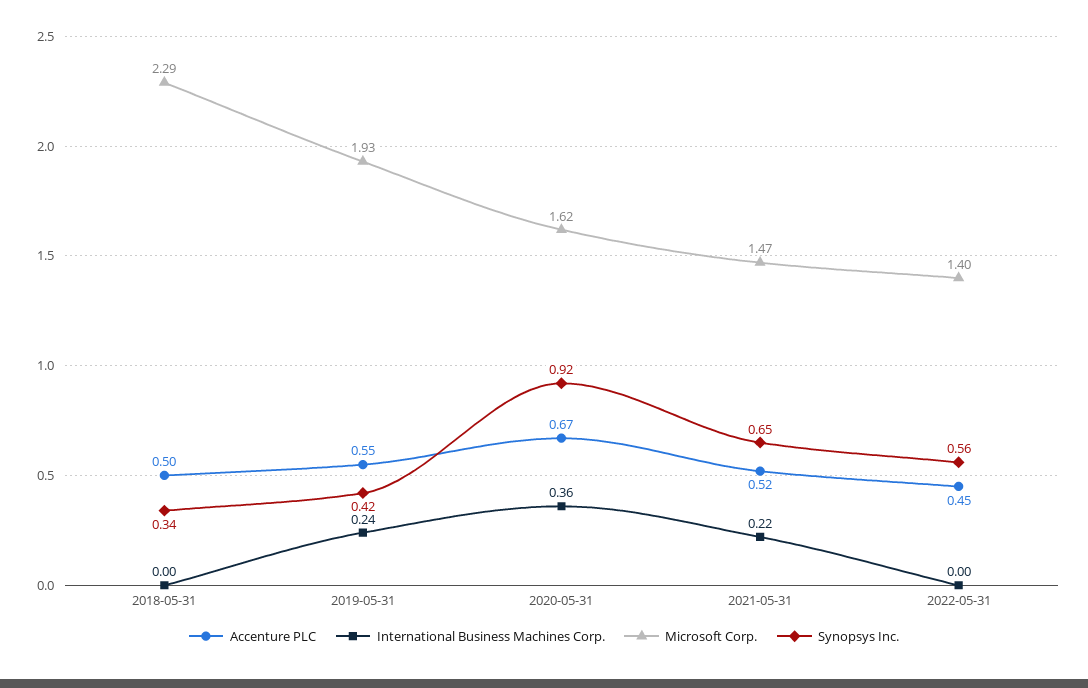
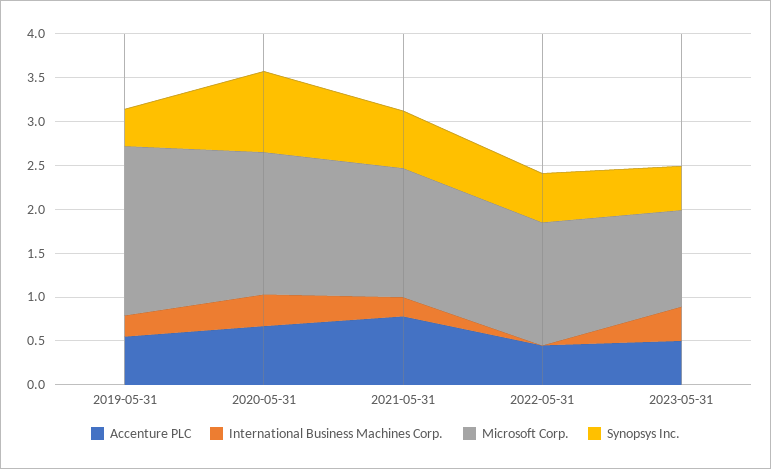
Accenture PLC, 2018-05-31: 0.5 -> none
International Business Machines Corp., 2018-05-31: 0 -> none
Microsoft Corp., 2018-05-31: 2.29 -> none
Synopsys Inc., 2018-05-31: 0.34 -> none
Accenture PLC, 2021-05-31: 0.52 -> 0.8
Accenture PLC, 2023-05-31: none -> 0.5
International Business Machines Corp., 2023-05-31: none -> 0.4
Microsoft Corp., 2023-05-31: none -> 1.1
Synopsys Inc., 2023-05-31: none -> 0.5

